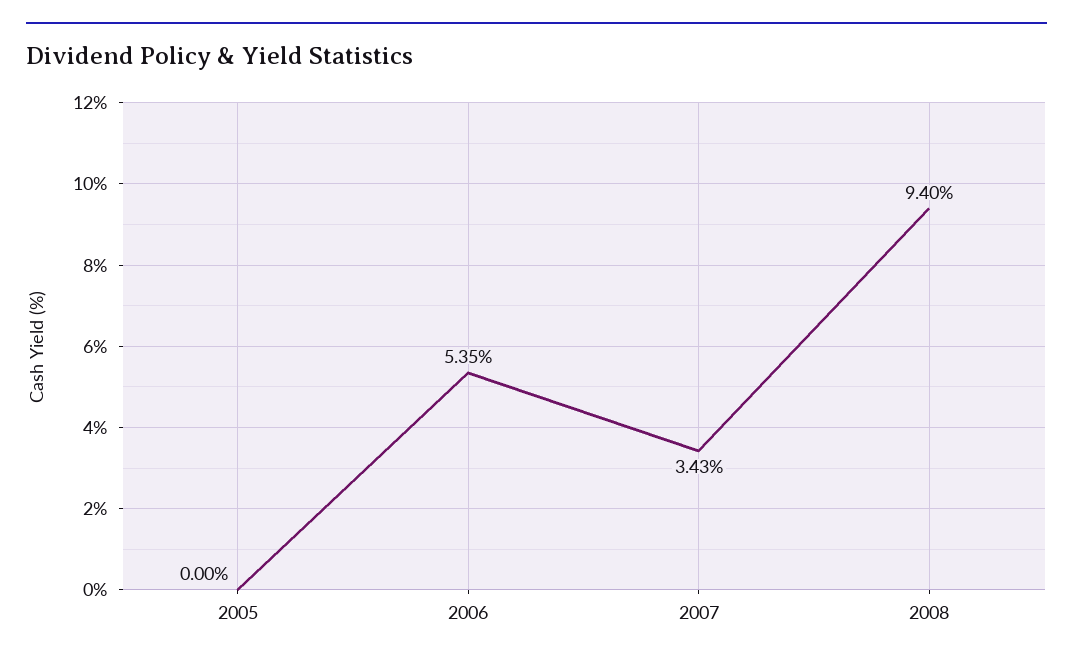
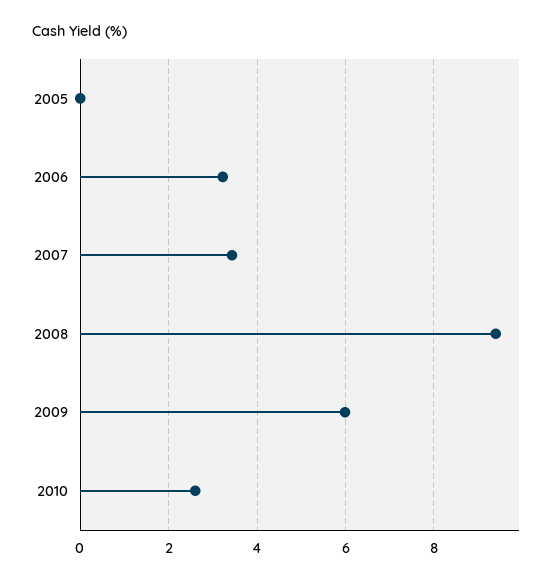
2006: 5.35 -> 3.2
2009: none -> 6
2010: none -> 2.6

